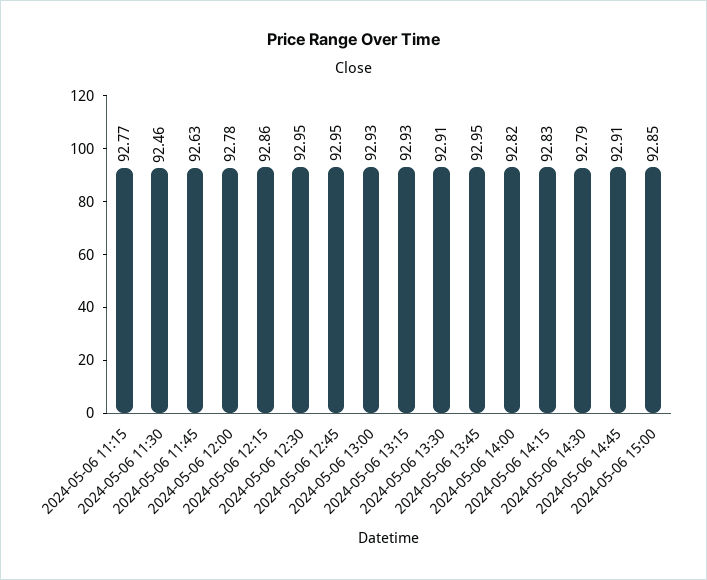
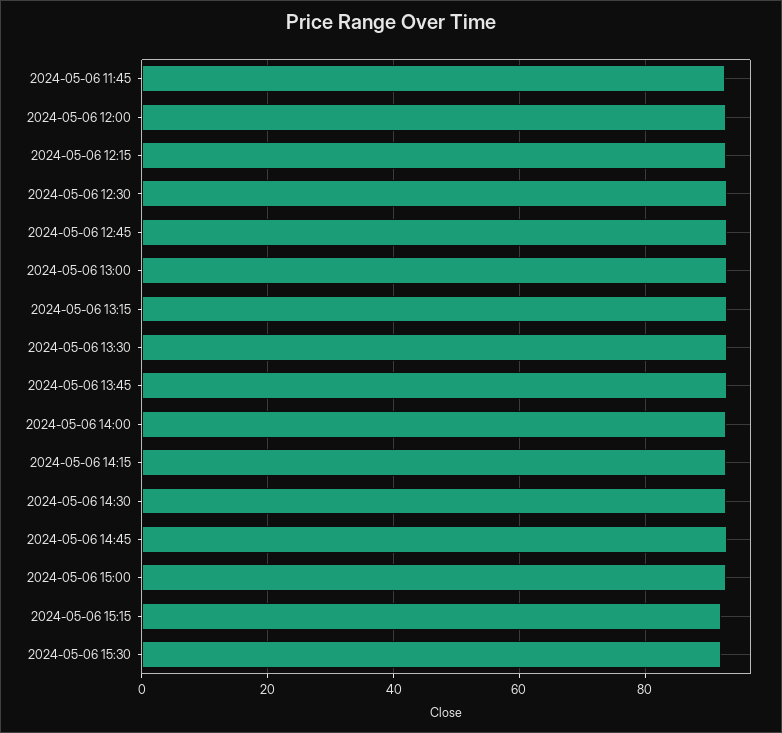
2024-05-06 11:15: 92.77 -> none
2024-05-06 11:30: 92.46 -> none
2024-05-06 15:15: none -> 92
2024-05-06 15:30: none -> 92

